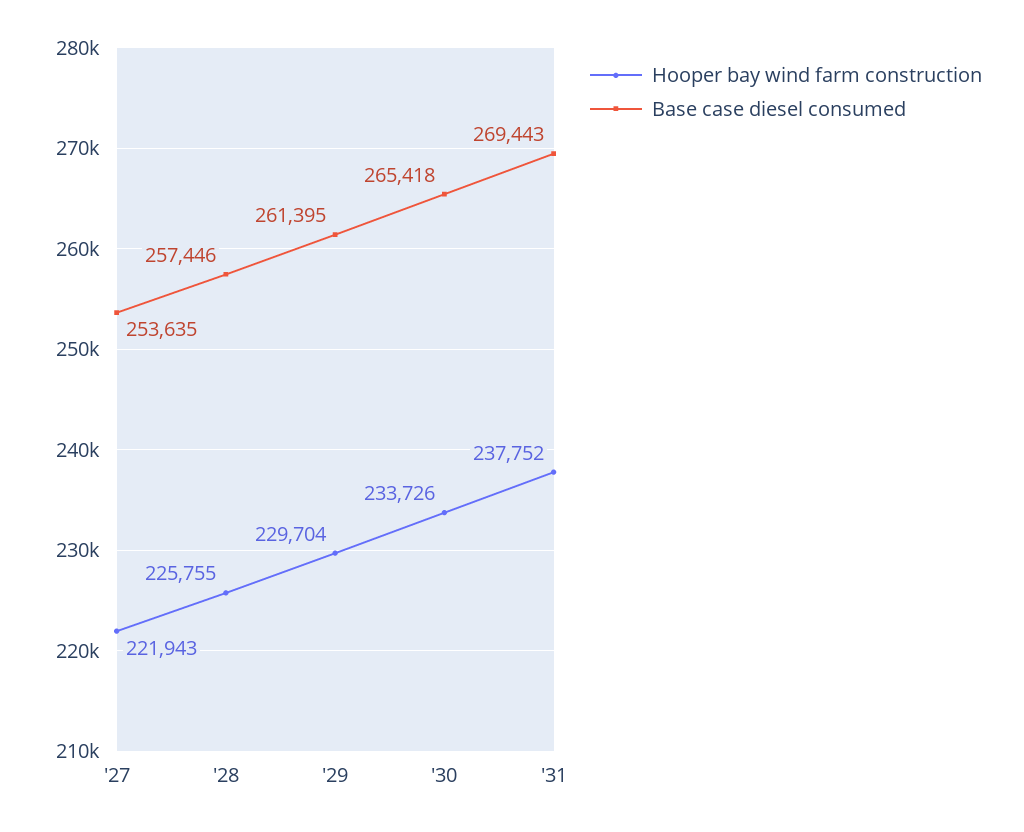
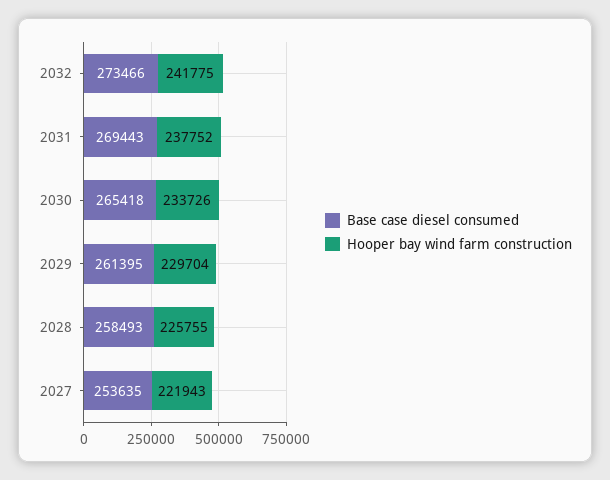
Base case diesel consumed, '28: 257446 -> 258493
Base case diesel consumed, 2032: none -> 273466
Hooper bay wind farm construction, 2032: none -> 241775

